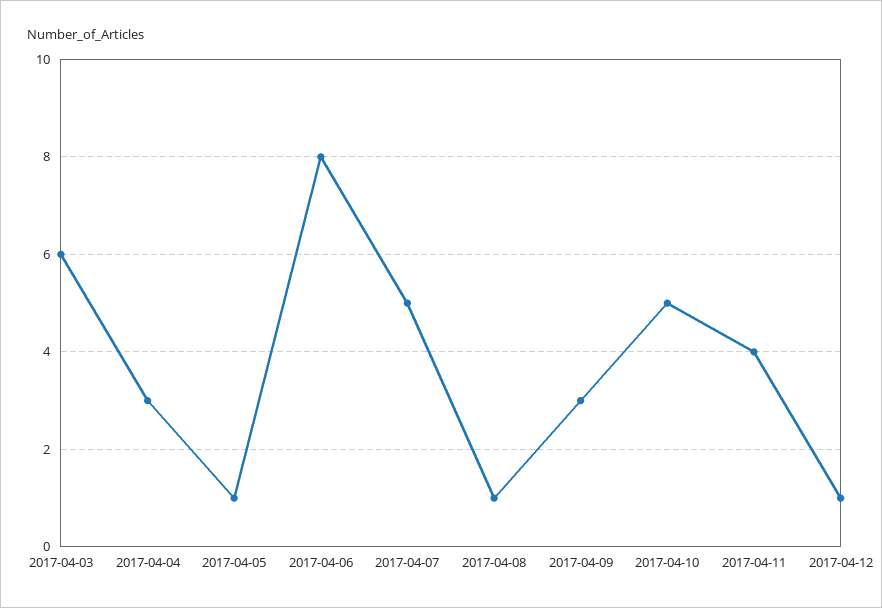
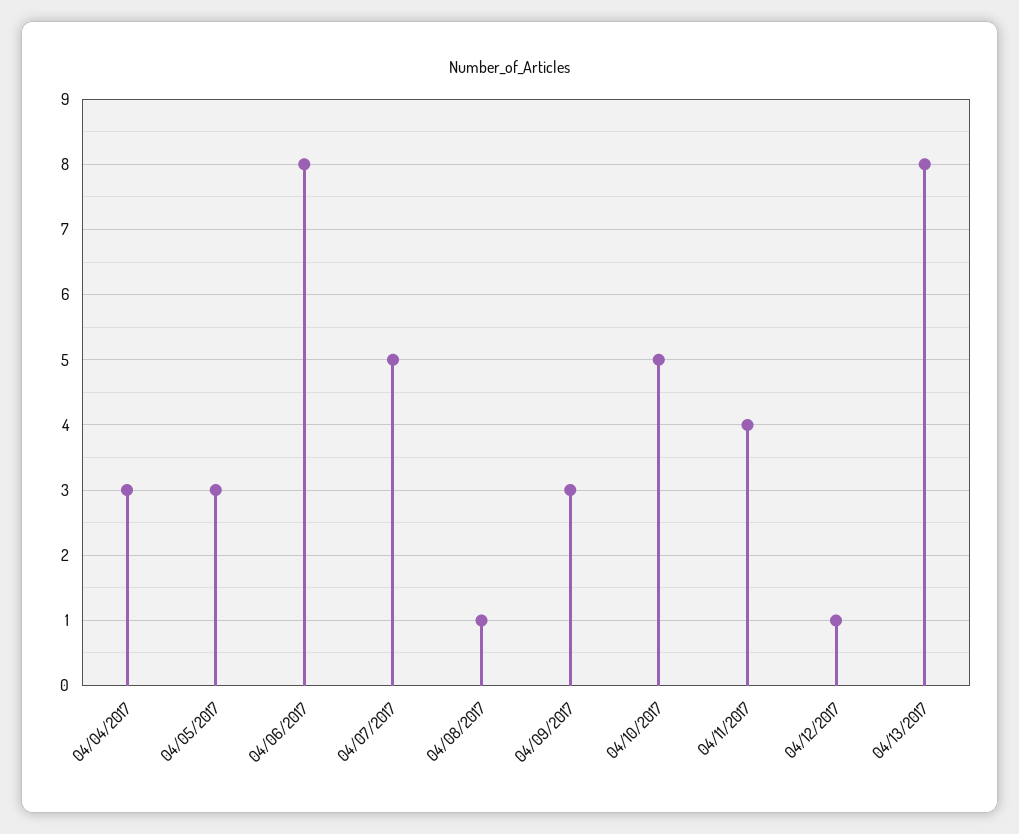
2017-04-03: 6 -> none
2017-04-05: 1 -> 3
04/13/2017: none -> 8

